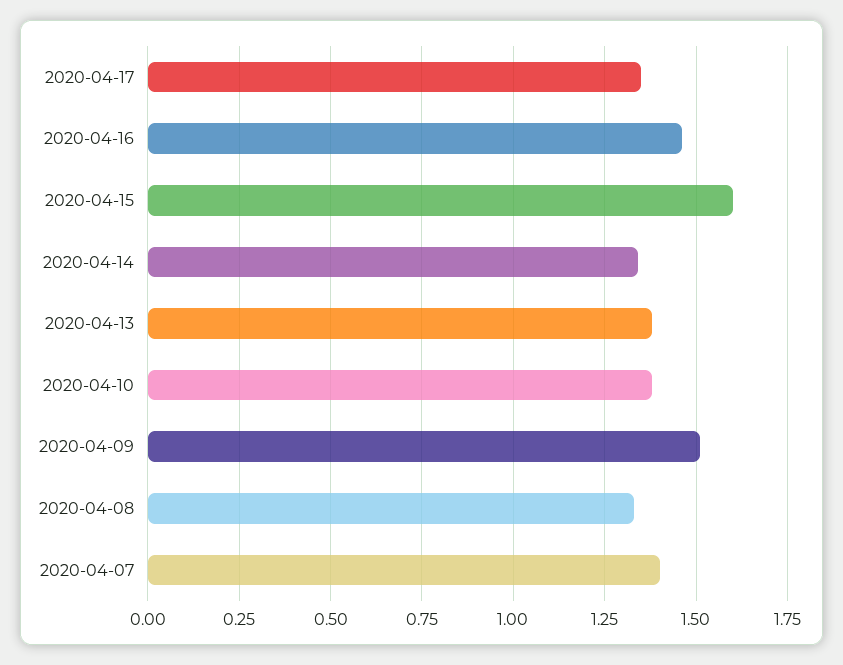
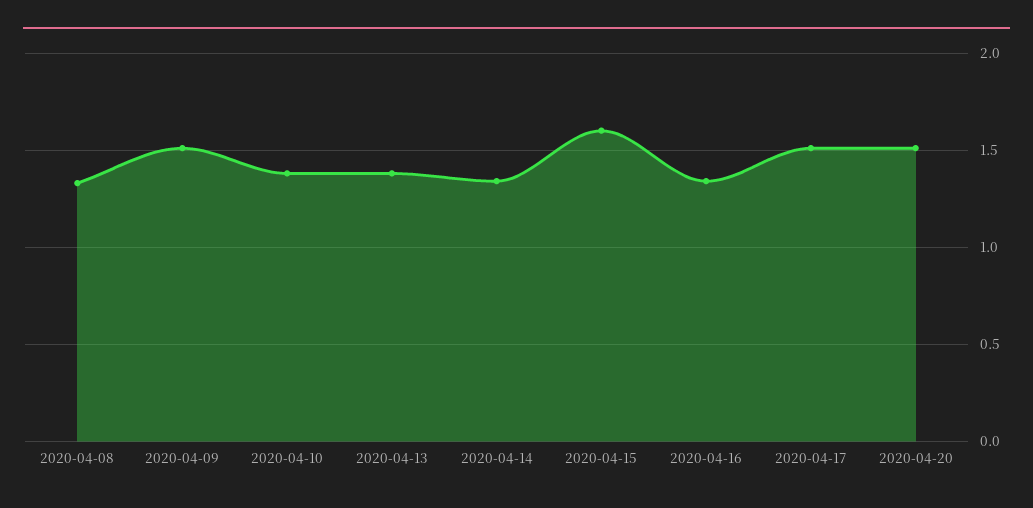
2020-04-17: 1.35 -> 1.5
2020-04-16: 1.45 -> 1.35
2020-04-07: 1.4 -> none
2020-04-20: none -> 1.5

